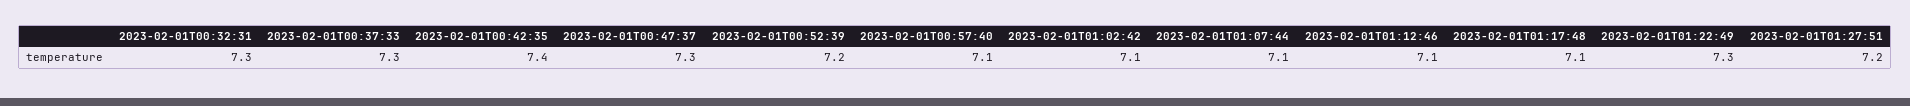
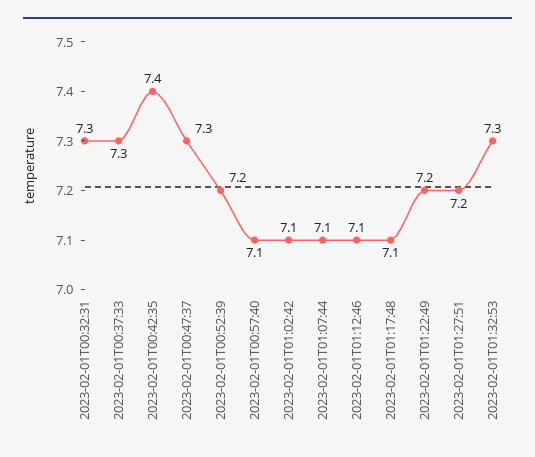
2023-02-01T01:22:49: 7.3 -> 7.2
2023-02-01T01:32:53: none -> 7.3

